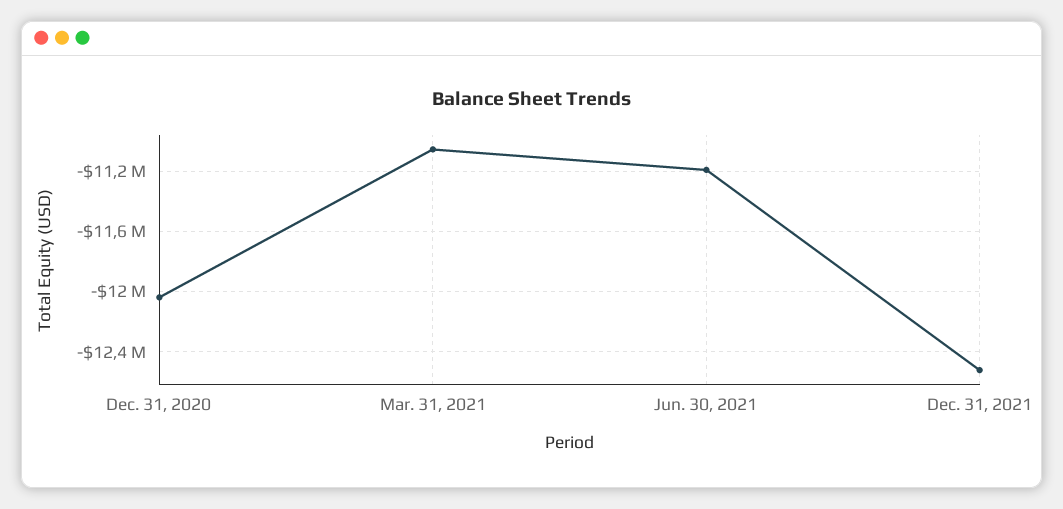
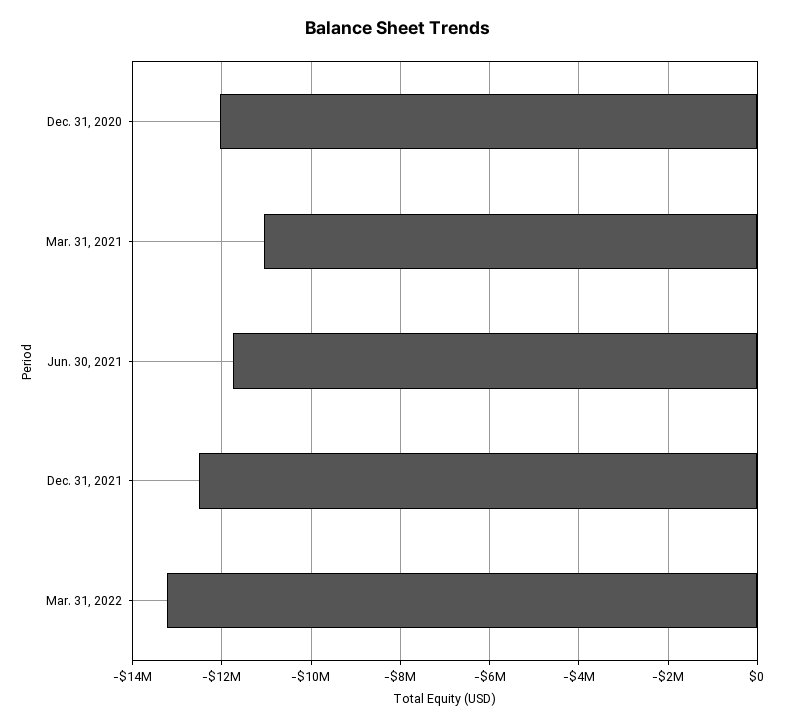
Jun. 30, 2021: -11200000 -> -11800000
Mar. 31, 2022: none -> -13200000

